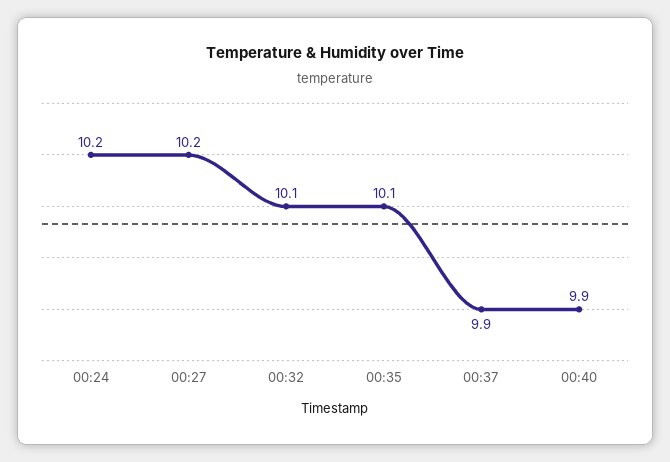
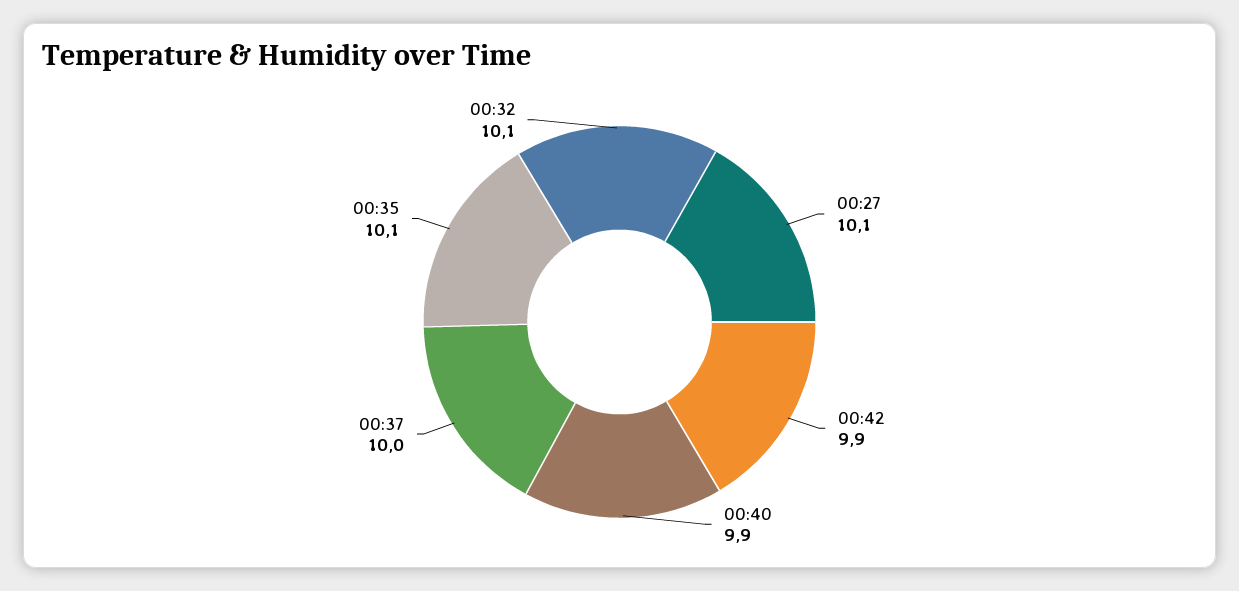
00:24: 10.2 -> none
00:27: 10.2 -> 10.1
00:37: 9.9 -> 10
00:42: none -> 9.9

